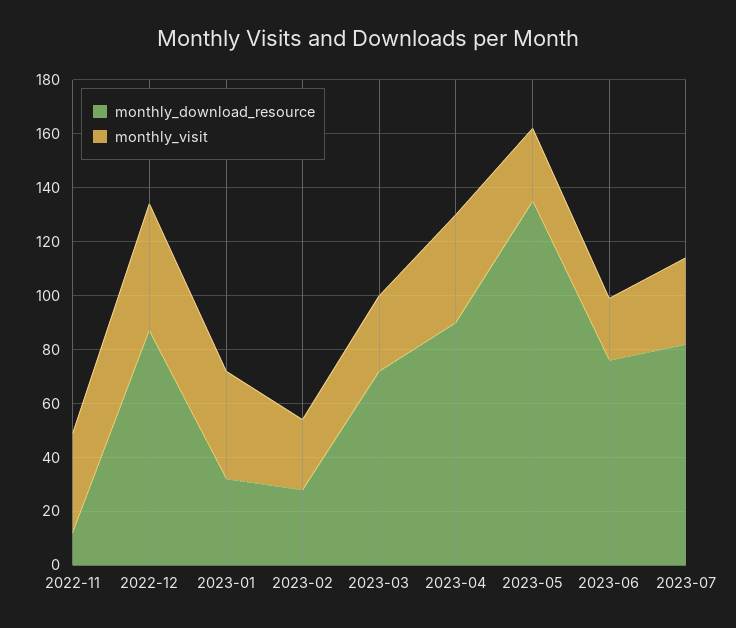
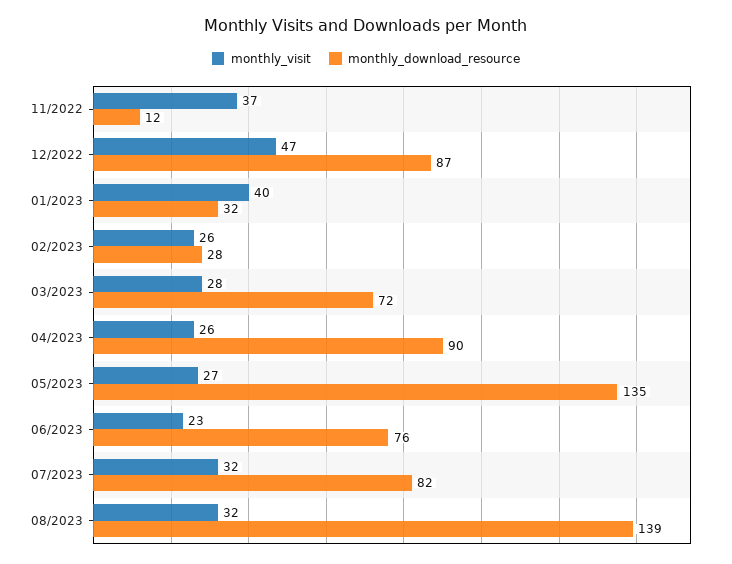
monthly_visit, 2023-04: 40 -> 26
monthly_visit, 08/2023: none -> 32
monthly_download_resource, 08/2023: none -> 139

